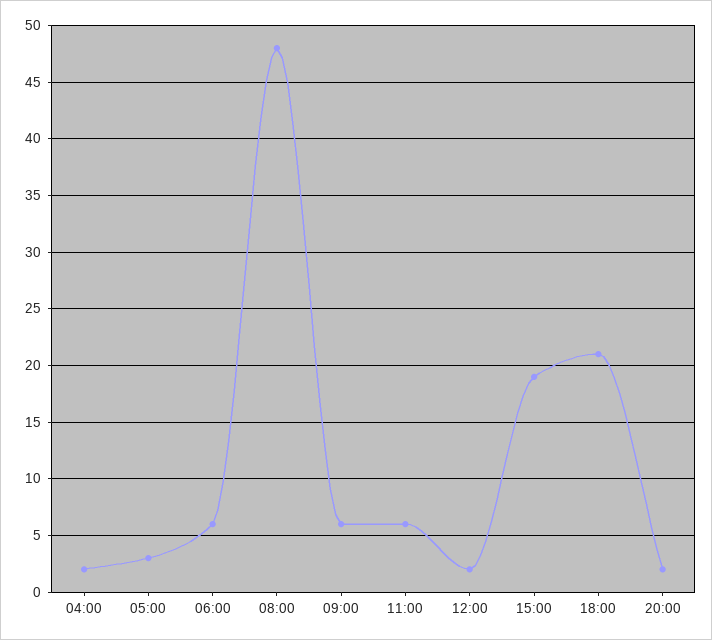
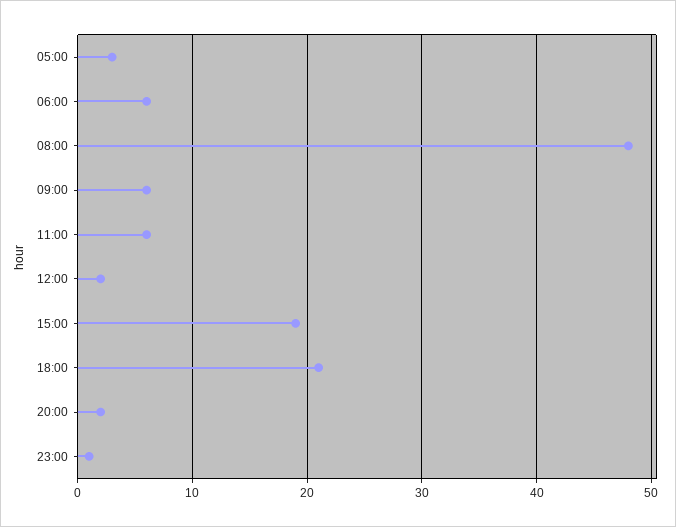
04:00: 2 -> none
23:00: none -> 1

